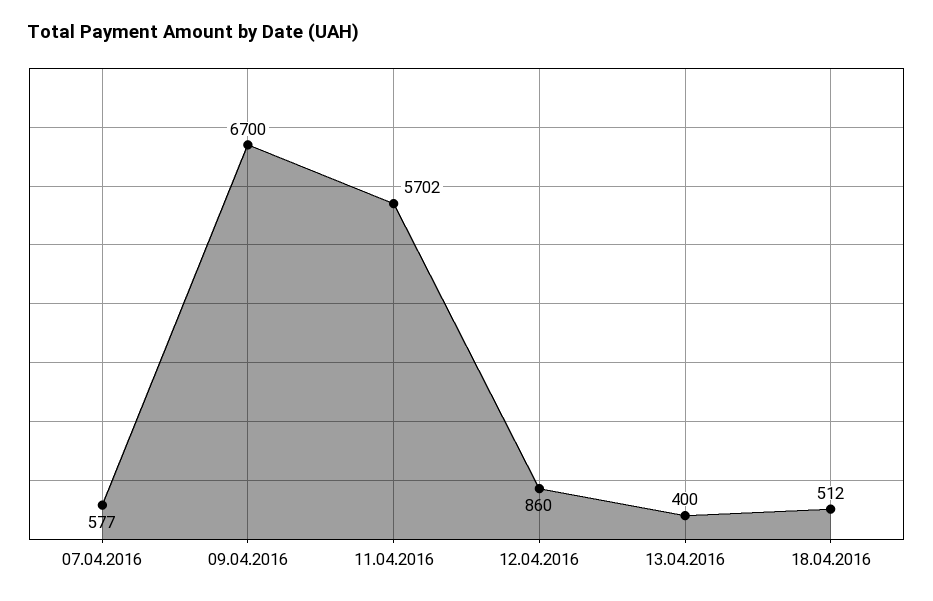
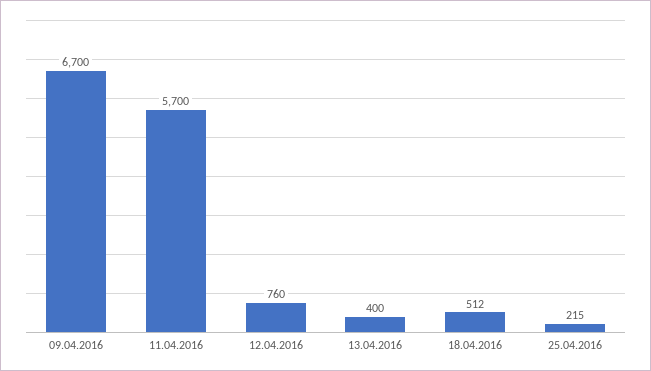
07.04.2016: 577 -> none
11.04.2016: 5702 -> 5700
12.04.2016: 860 -> 760
25.04.2016: none -> 215

